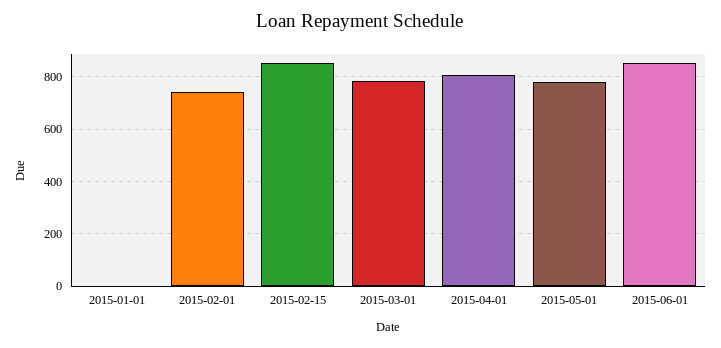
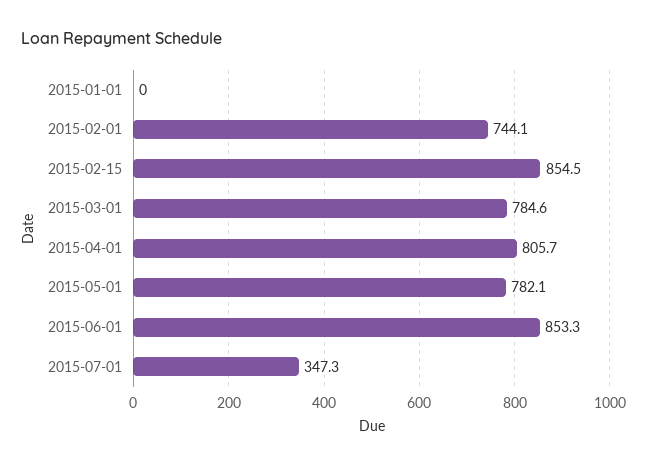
2015-07-01: none -> 347.3

